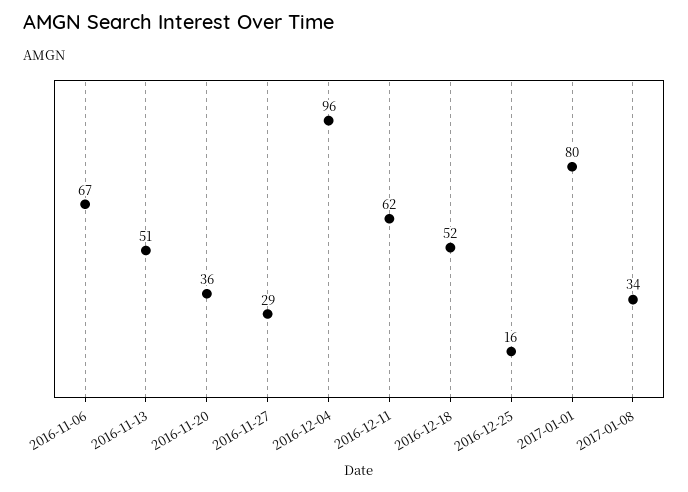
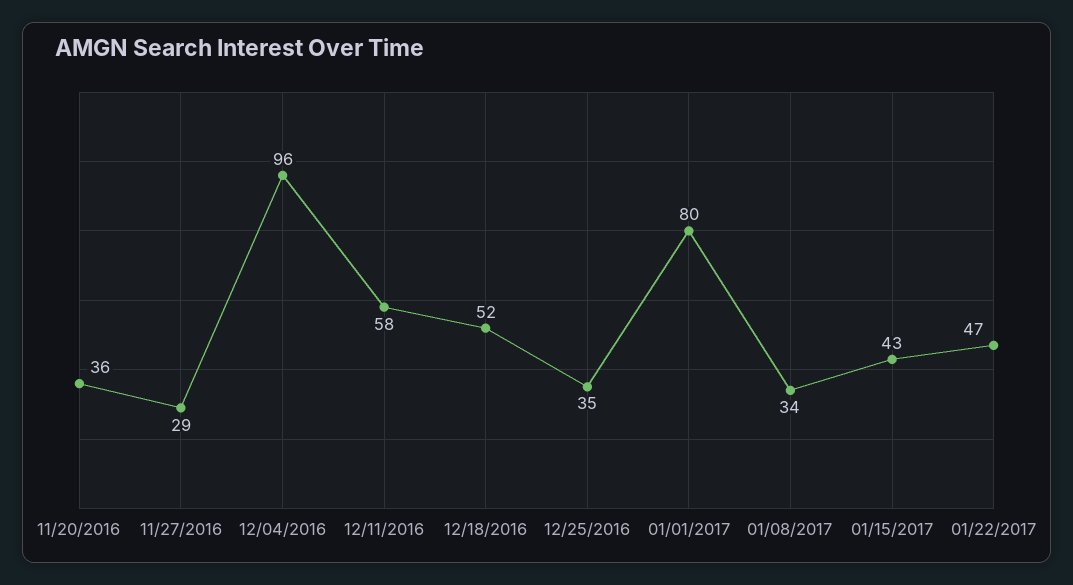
2016-11-06: 67 -> none
2016-11-13: 51 -> none
2016-12-11: 62 -> 58
2016-12-25: 16 -> 35
01/15/2017: none -> 43
01/22/2017: none -> 47

